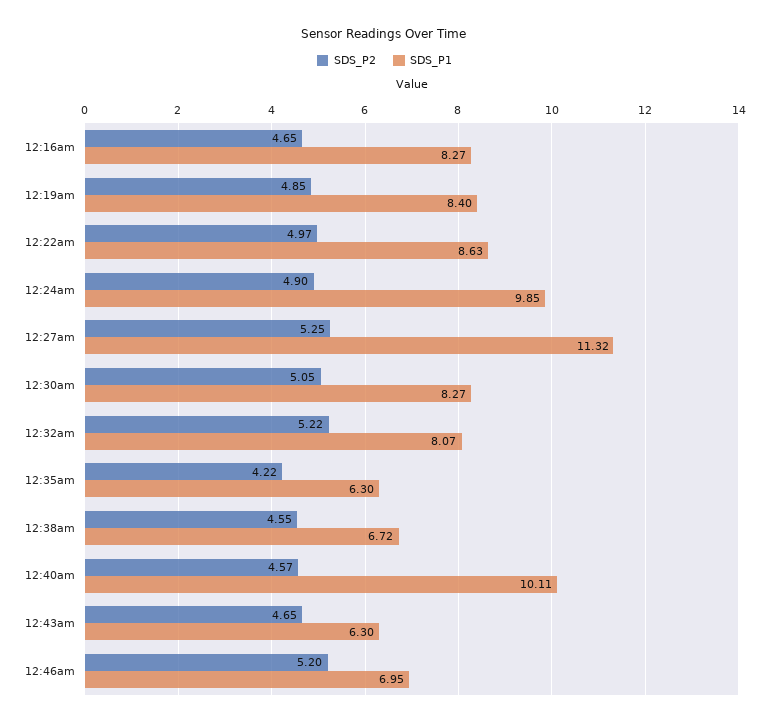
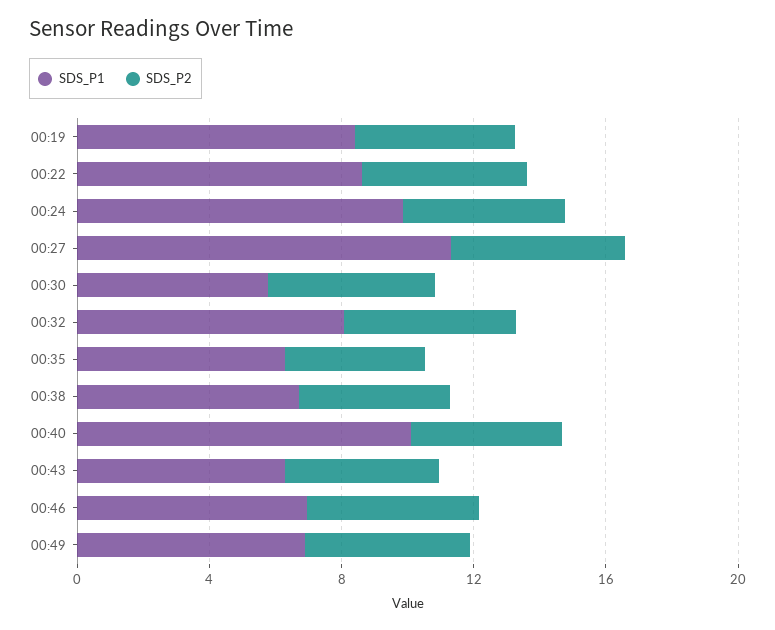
SDS_P2, 12:16am: 4.65 -> none
SDS_P1, 12:16am: 8.27 -> none
SDS_P1, 12:30am: 8.27 -> 6
SDS_P1, 00:49: none -> 7
SDS_P2, 00:49: none -> 5

